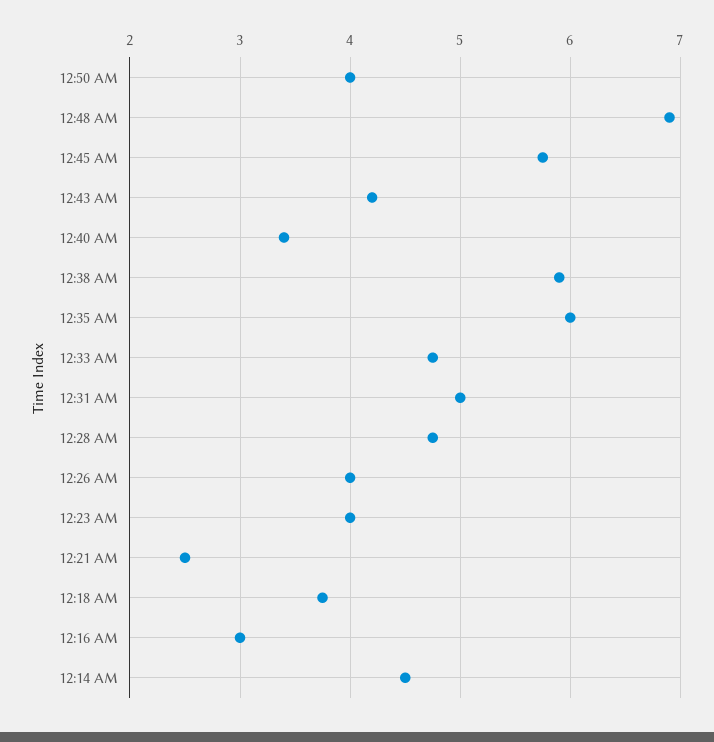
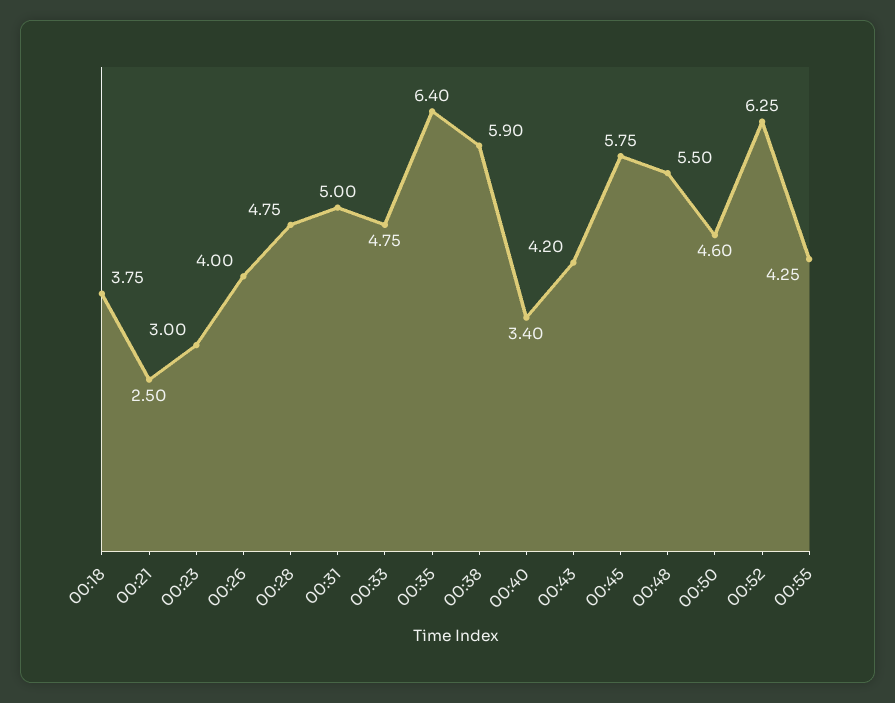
12:50 AM: 4 -> 4.6
12:48 AM: 6.9 -> 5.5
12:35 AM: 6 -> 6.4
12:23 AM: 4 -> 3
12:16 AM: 3 -> none
12:14 AM: 4.5 -> none
00:52: none -> 6.25
00:55: none -> 4.25

